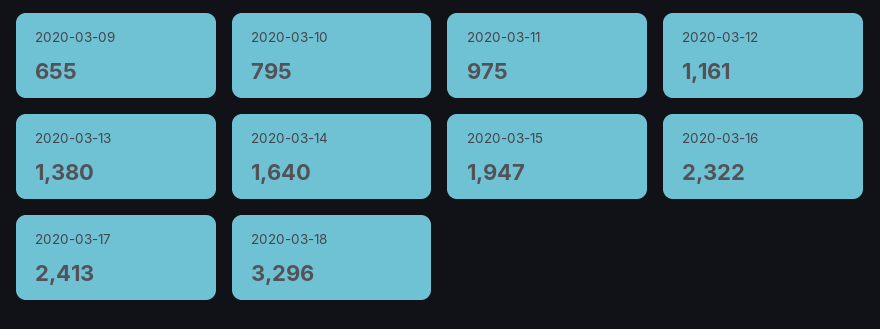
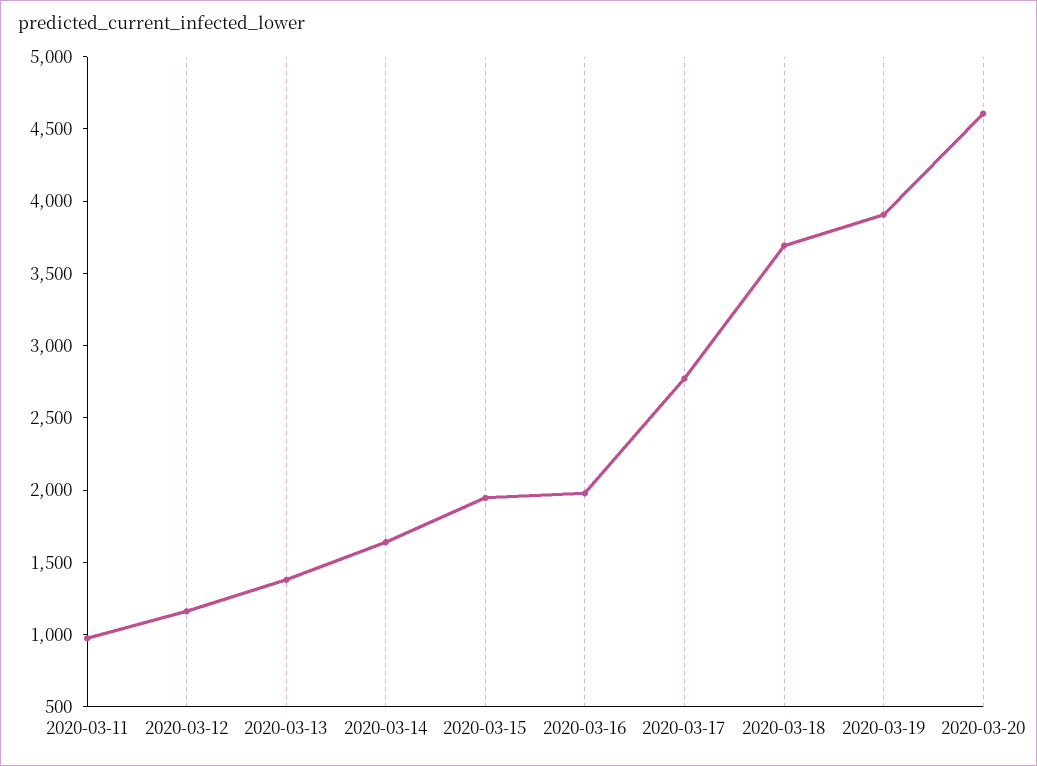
2020-03-09: 655 -> none
2020-03-10: 795 -> none
2020-03-16: 2322 -> 2000
2020-03-17: 2413 -> 2800
2020-03-18: 3296 -> 3700
2020-03-19: none -> 3900
2020-03-20: none -> 4600

